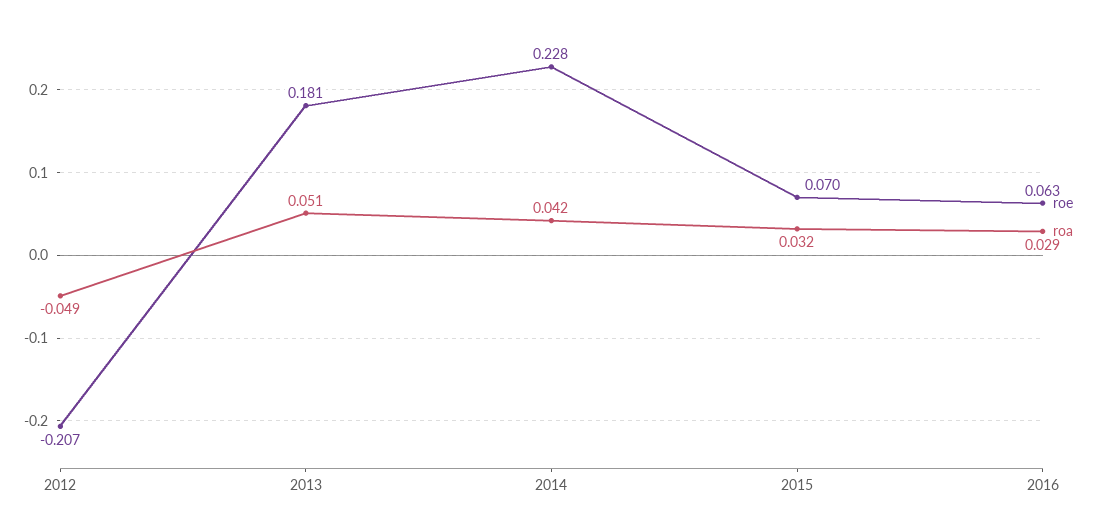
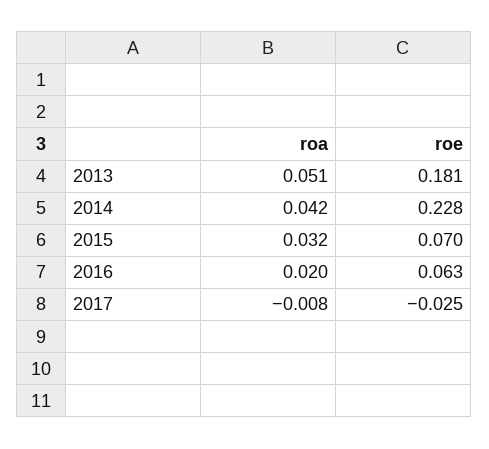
roe, 2012: -0.207 -> none
roa, 2012: -0.049 -> none
roa, 2016: 0.029 -> 0.02
roa, 2017: none -> -0.008
roe, 2017: none -> -0.025

